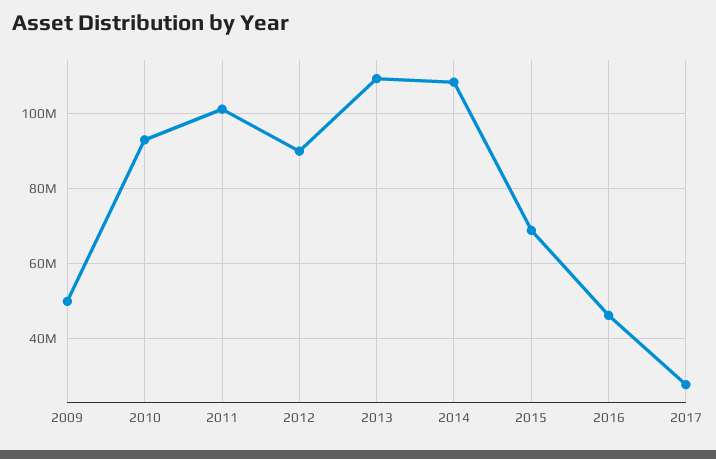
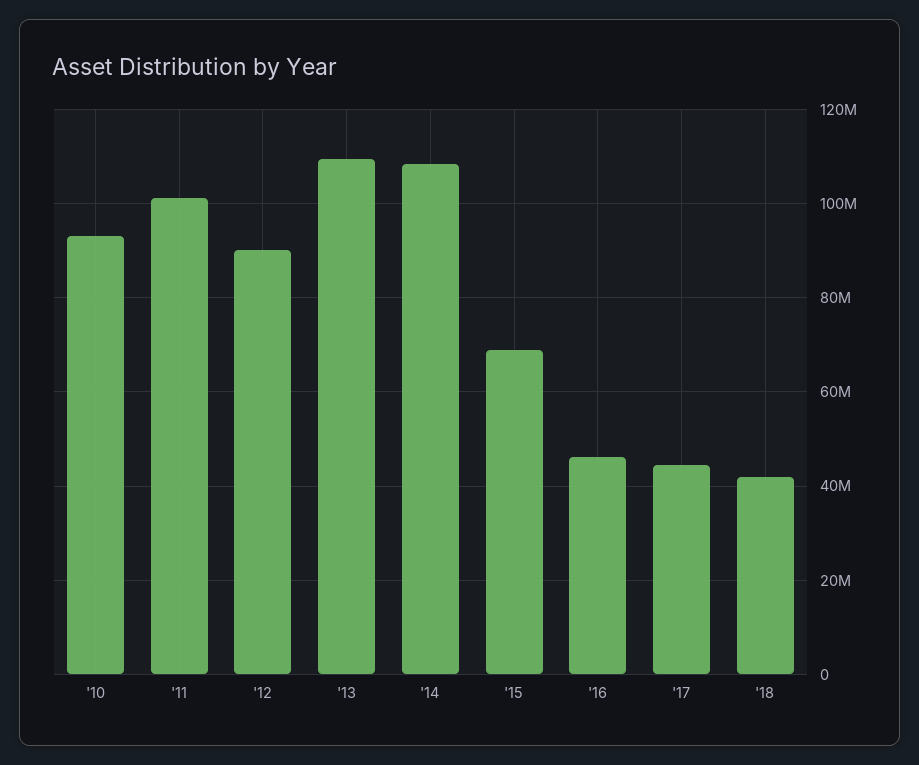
2009: 50000000 -> none
2017: 28000000 -> 44000000
'18: none -> 42000000

